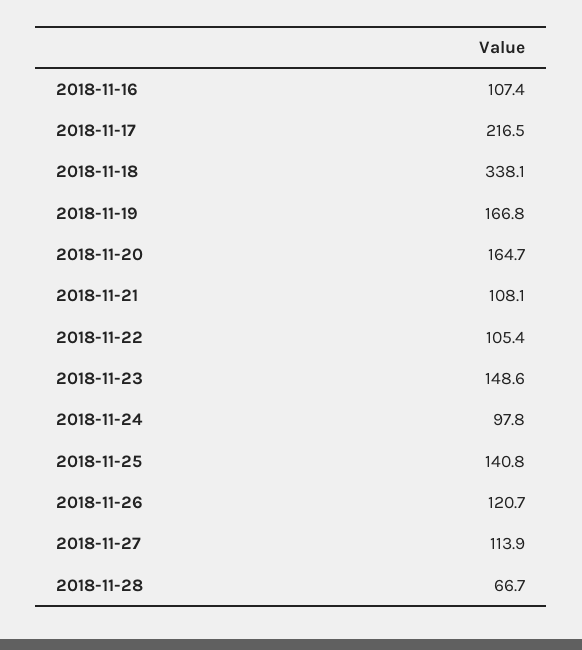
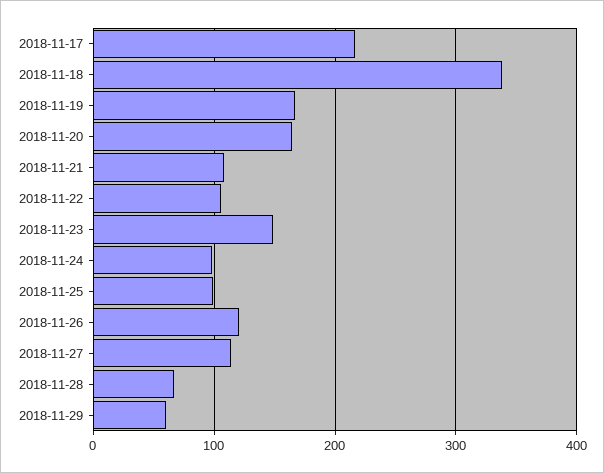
2018-11-16: 107.4 -> none
2018-11-25: 140.8 -> 100
2018-11-29: none -> 60

